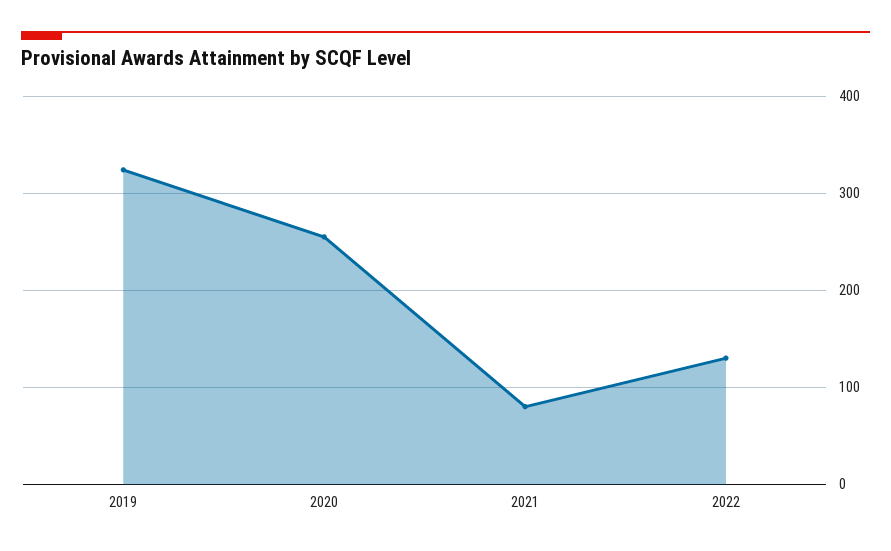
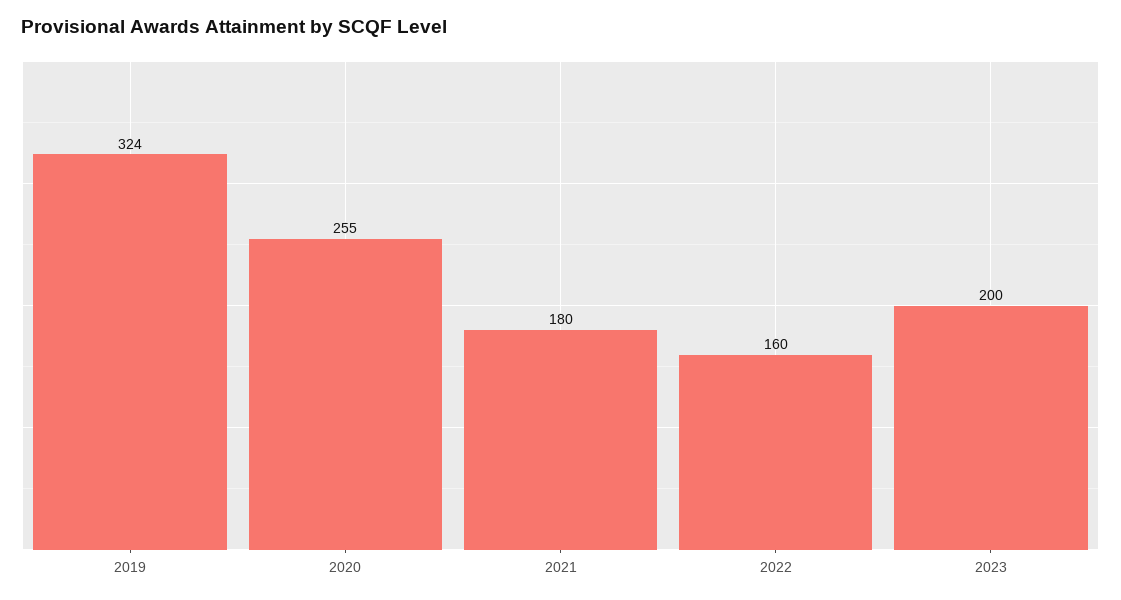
2021: 80 -> 180
2022: 130 -> 160
2023: none -> 200

